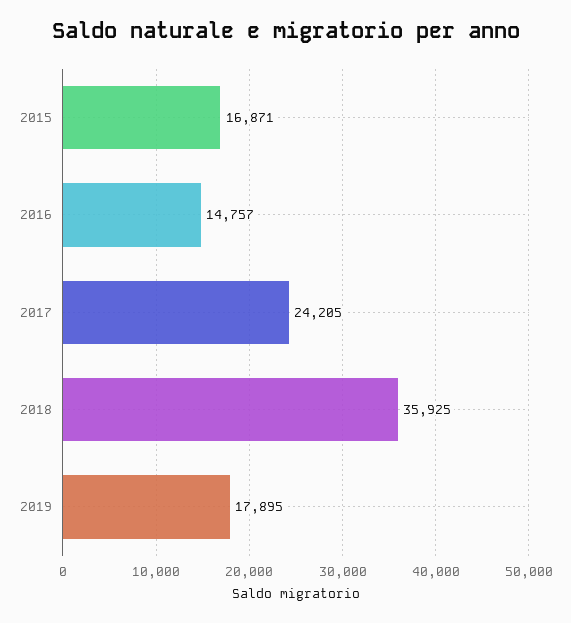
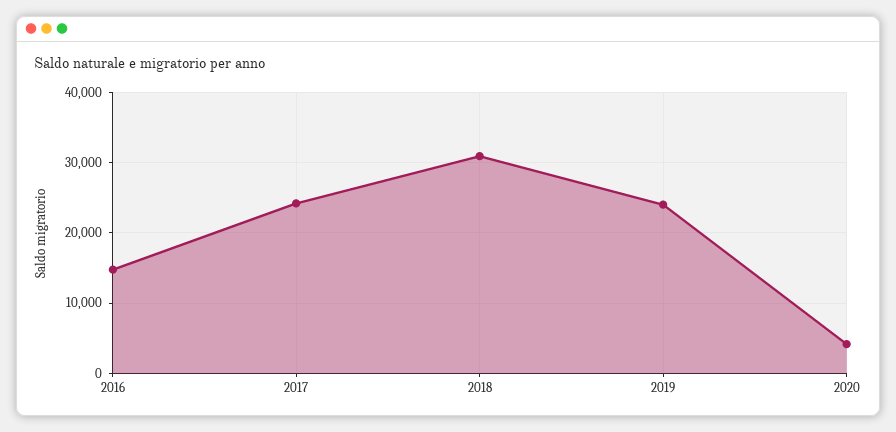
2015: 16871 -> none
2018: 35925 -> 31000
2019: 17895 -> 24000
2020: none -> 4000

